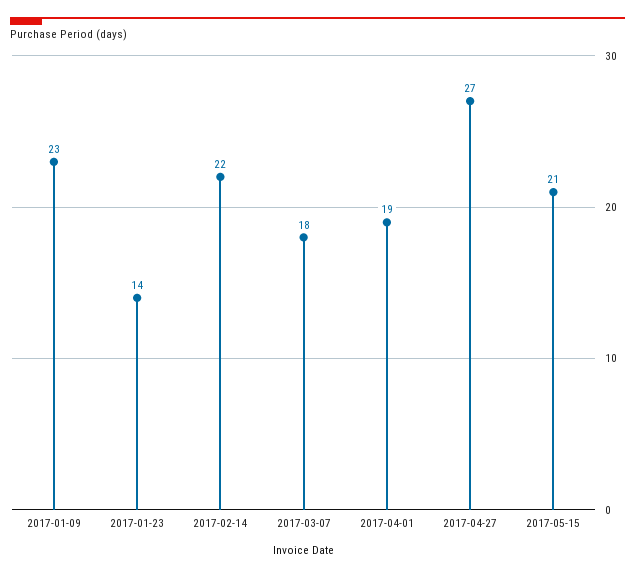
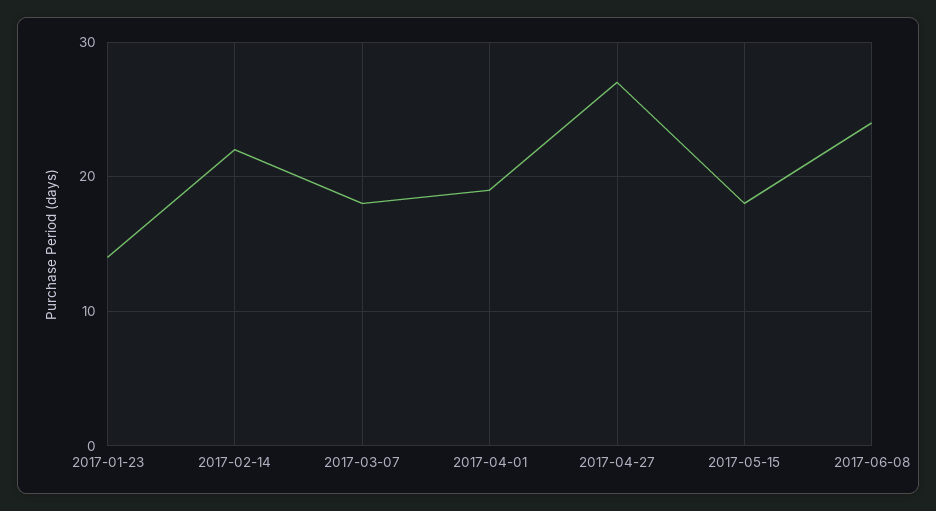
2017-01-09: 23 -> none
2017-05-15: 21 -> 18
2017-06-08: none -> 24

